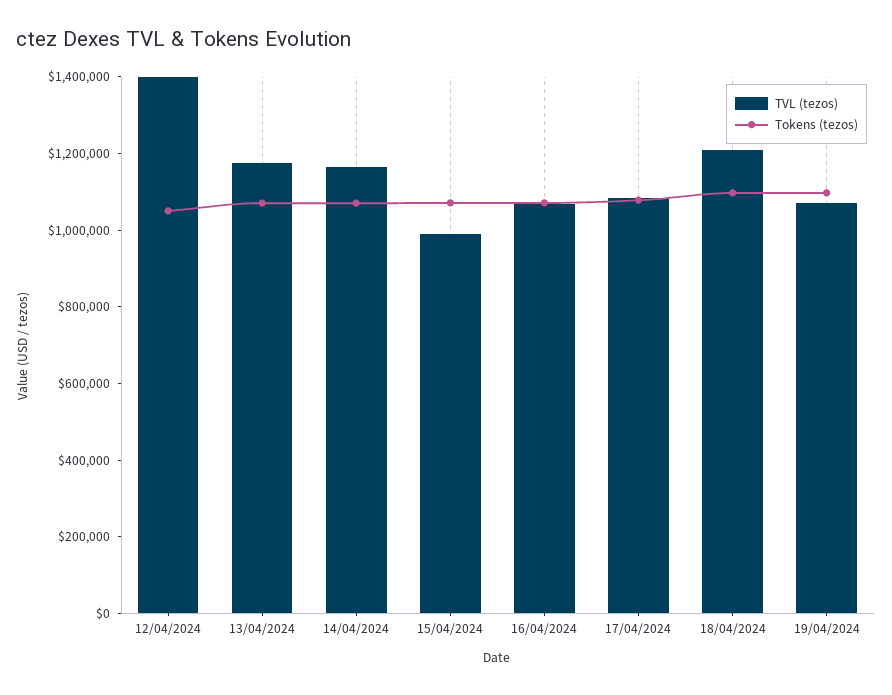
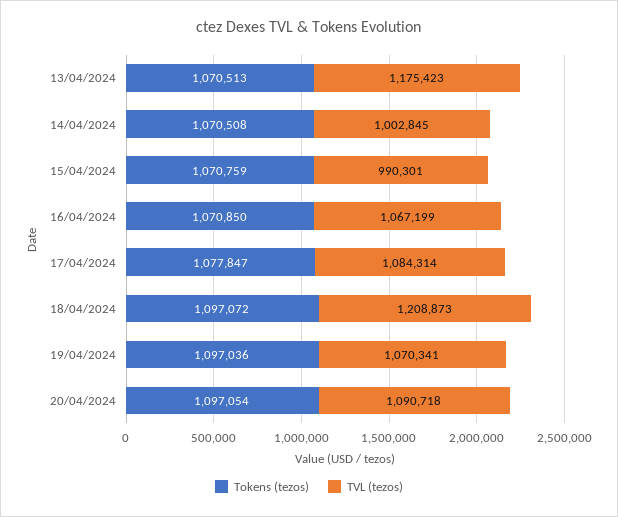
TVL (tezos), 12/04/2024: 1400000 -> none
Tokens (tezos), 12/04/2024: 1050000 -> none
TVL (tezos), 14/04/2024: 1150000 -> 1002845
Tokens (tezos), 20/04/2024: none -> 1097054
TVL (tezos), 20/04/2024: none -> 1090718

